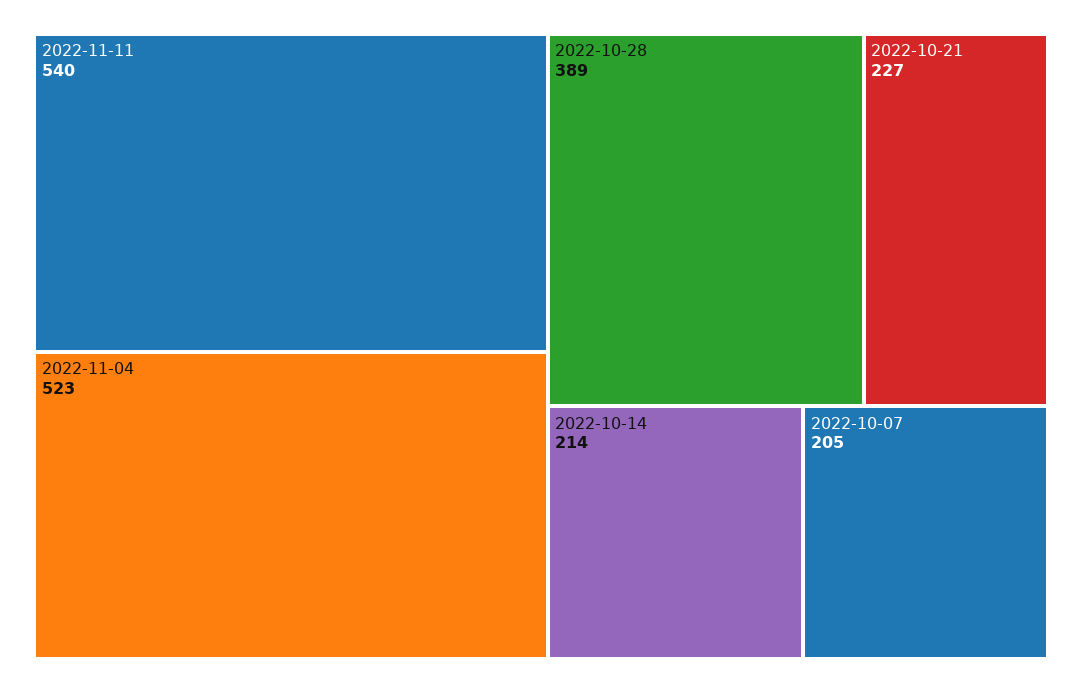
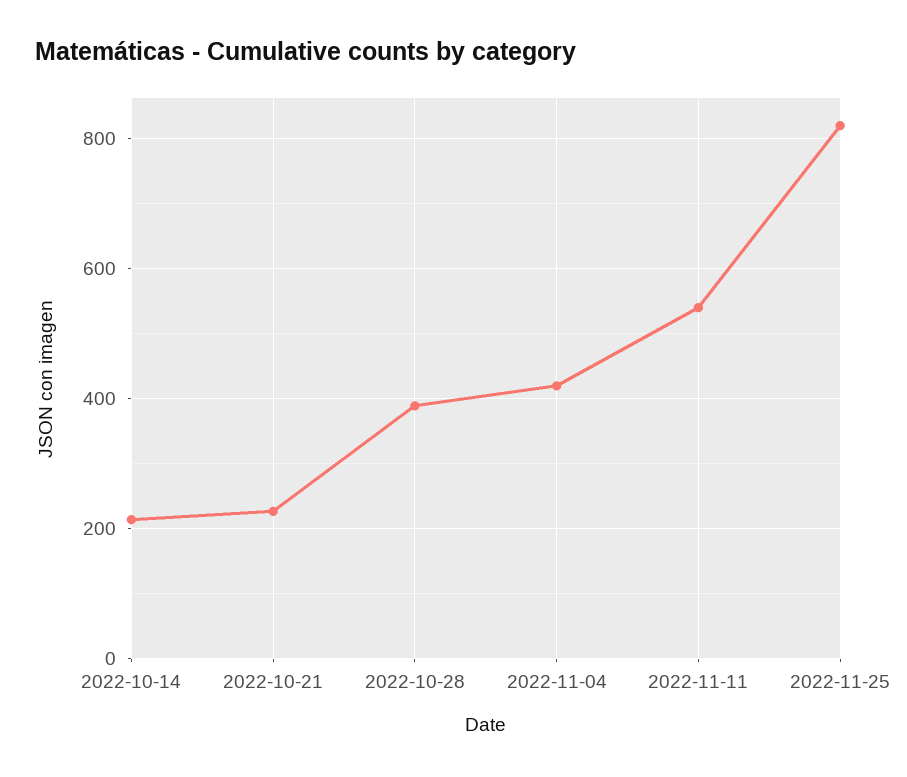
2022-11-04: 523 -> 420
2022-10-07: 205 -> none
2022-11-25: none -> 820

